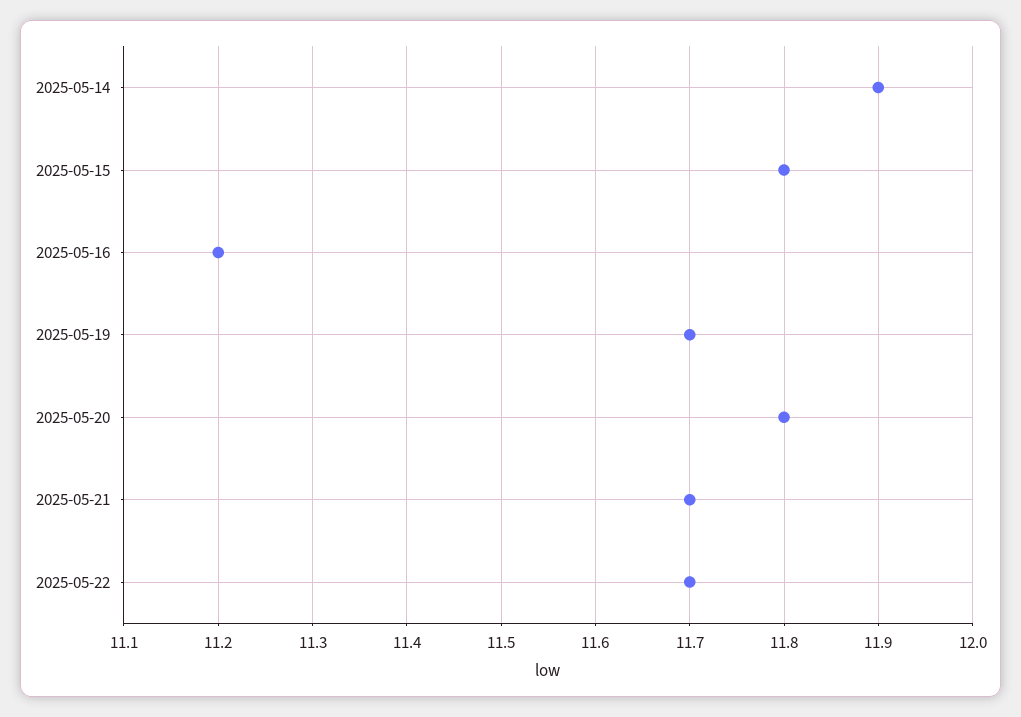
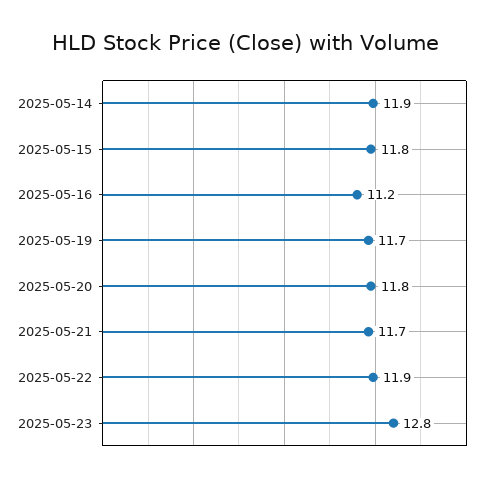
2025-05-22: 11.7 -> 11.9
2025-05-23: none -> 12.8

